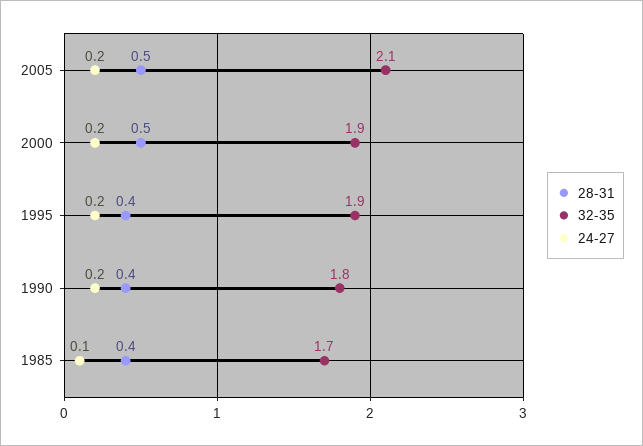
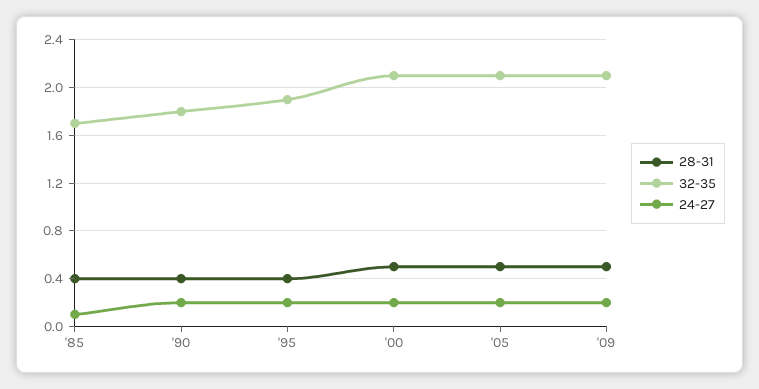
32-35, 2000: 1.9 -> 2.1
28-31, '09: none -> 0.5
32-35, '09: none -> 2.1
24-27, '09: none -> 0.2

